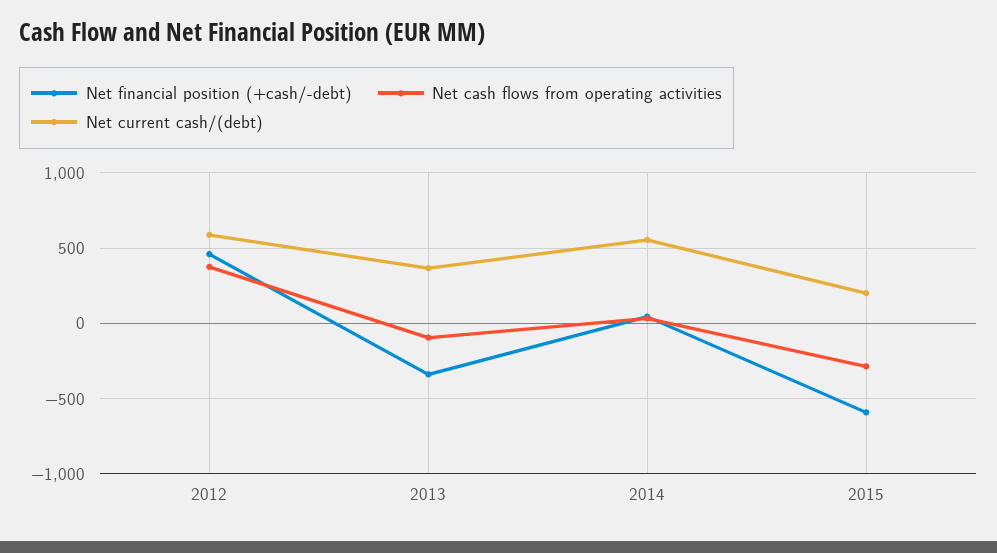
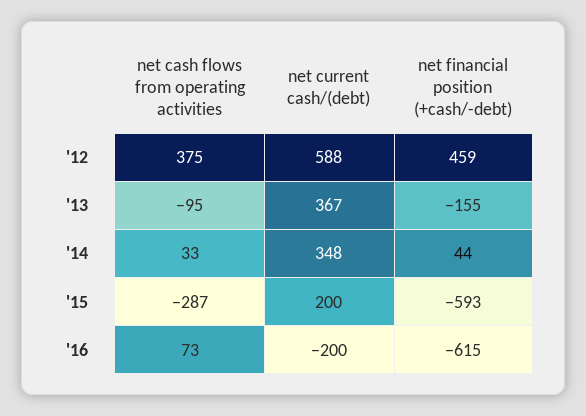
Net financial position (+cash/-debt), 2013: -350 -> -155
Net current cash/(debt), 2014: 550 -> 348
Net cash flows from operating activities, '16: none -> 73
Net current cash/(debt), '16: none -> -200
Net financial position (+cash/-debt), '16: none -> -615

